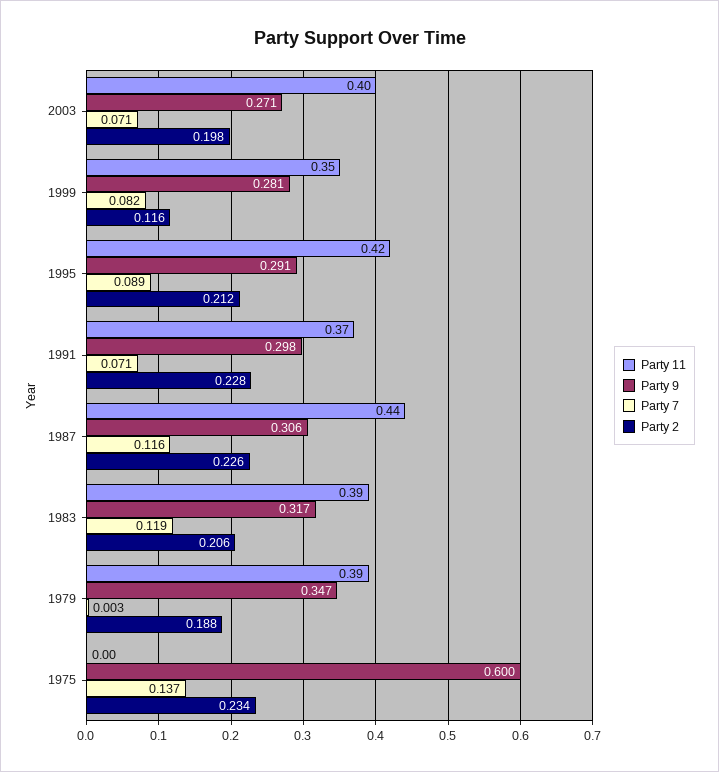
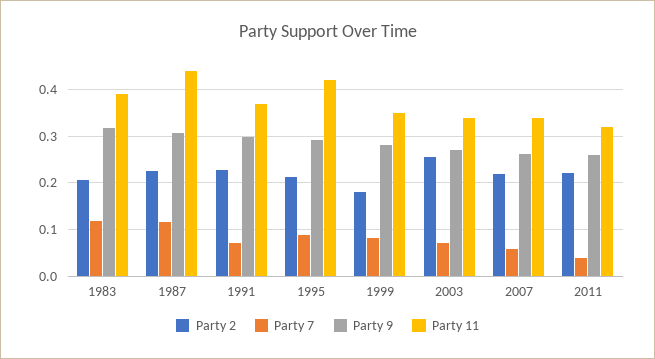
Party 11, 2003: 0.4 -> 0.34
Party 2, 2003: 0.198 -> 0.26
Party 2, 1999: 0.116 -> 0.18
Party 11, 1979: 0.39 -> none
Party 9, 1979: 0.347 -> none
Party 7, 1979: 0.003 -> none
Party 2, 1979: 0.188 -> none
Party 11, 1975: 0 -> none
Party 9, 1975: 0.6 -> none
Party 7, 1975: 0.137 -> none
Party 2, 1975: 0.234 -> none
Party 2, 2007: none -> 0.22
Party 7, 2007: none -> 0.06
Party 9, 2007: none -> 0.26
Party 11, 2007: none -> 0.34
Party 2, 2011: none -> 0.22
Party 7, 2011: none -> 0.04
Party 9, 2011: none -> 0.26
Party 11, 2011: none -> 0.32

